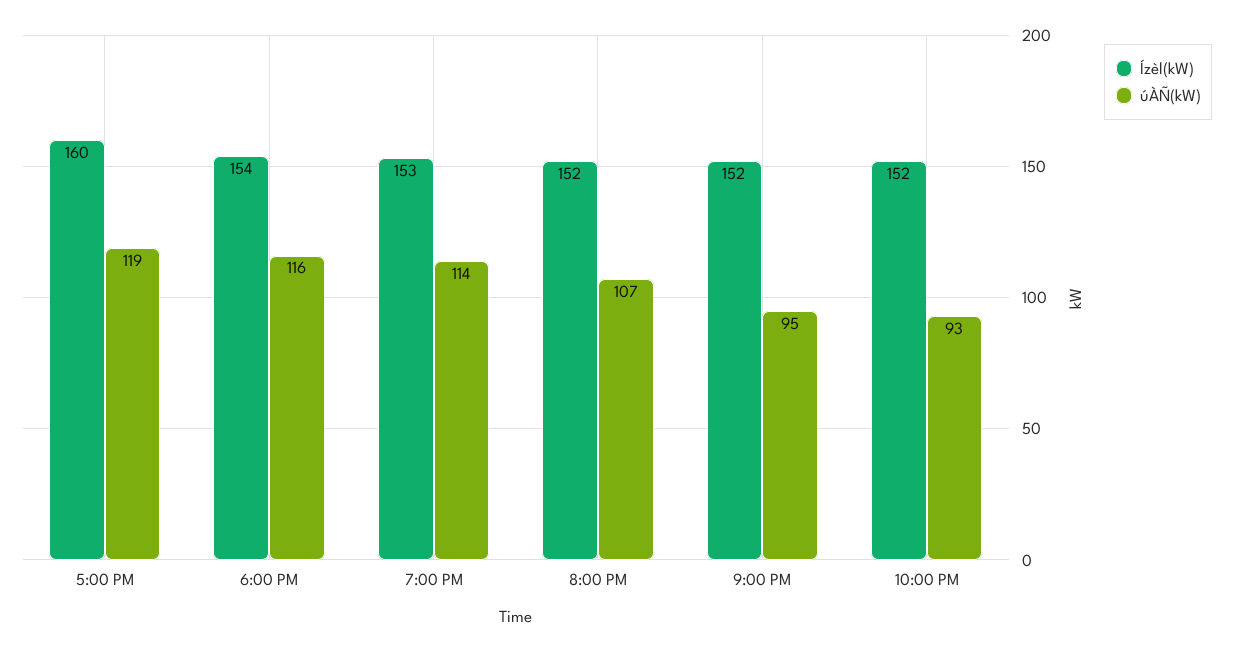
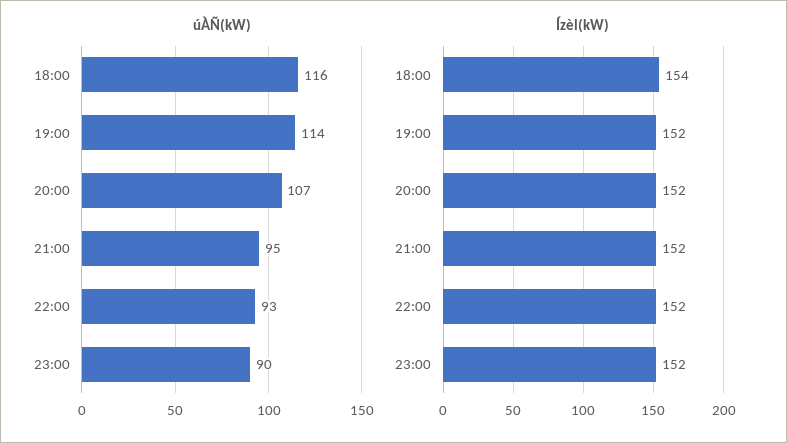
Ízèl(kW), 5:00 PM: 160 -> none
úÀÑ(kW), 5:00 PM: 119 -> none
Ízèl(kW), 7:00 PM: 153 -> 152
úÀÑ(kW), 23:00: none -> 90
Ízèl(kW), 23:00: none -> 152

